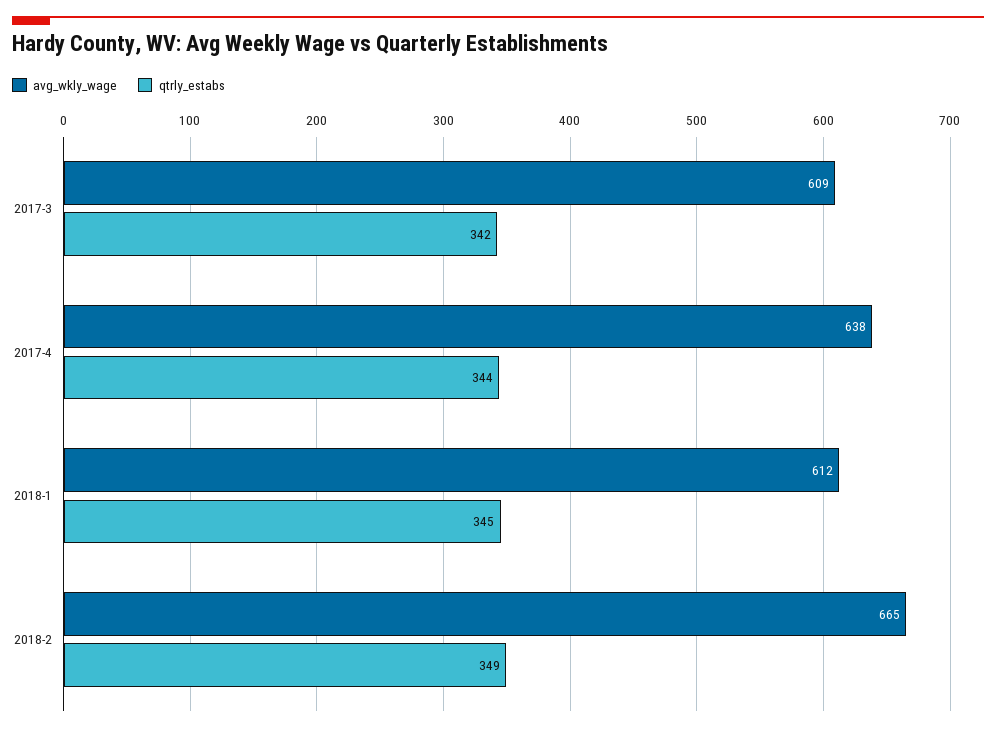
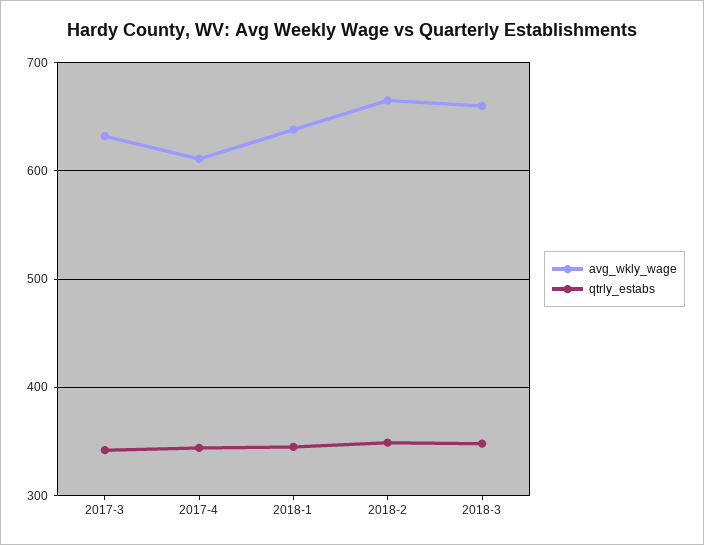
avg_wkly_wage, 2017-3: 609 -> 630
avg_wkly_wage, 2017-4: 638 -> 610
avg_wkly_wage, 2018-1: 612 -> 640
avg_wkly_wage, 2018-3: none -> 660
qtrly_estabs, 2018-3: none -> 350

